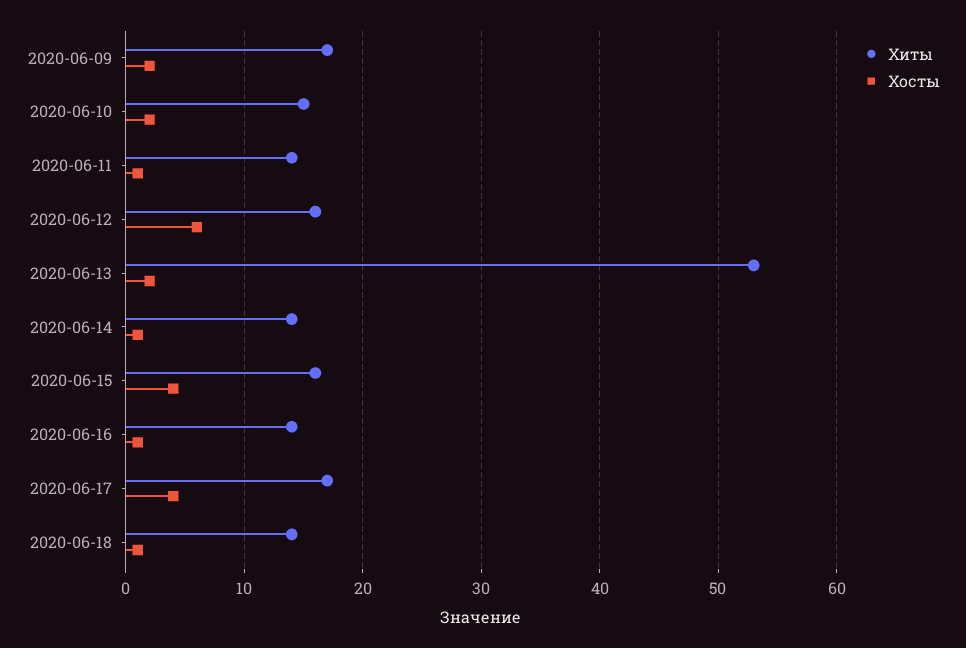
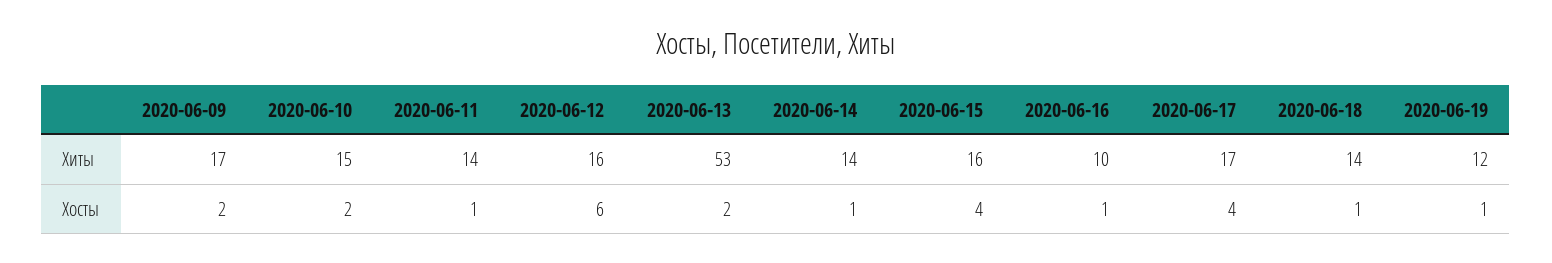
Хиты, 2020-06-16: 14 -> 10
Хиты, 2020-06-19: none -> 12
Хосты, 2020-06-19: none -> 1

